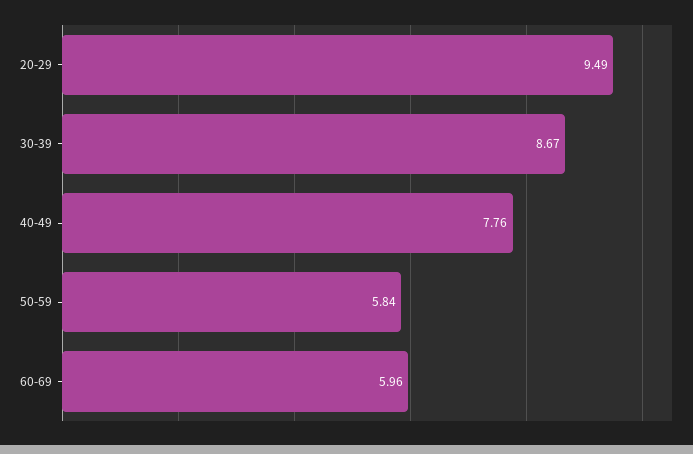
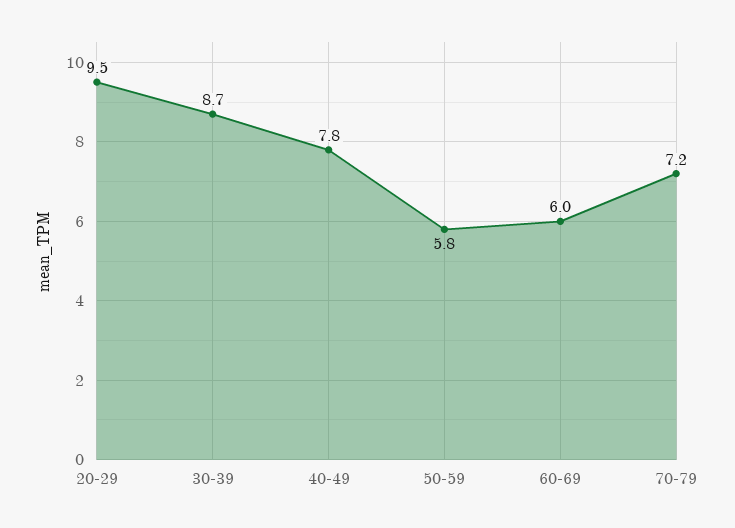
70-79: none -> 7.2

